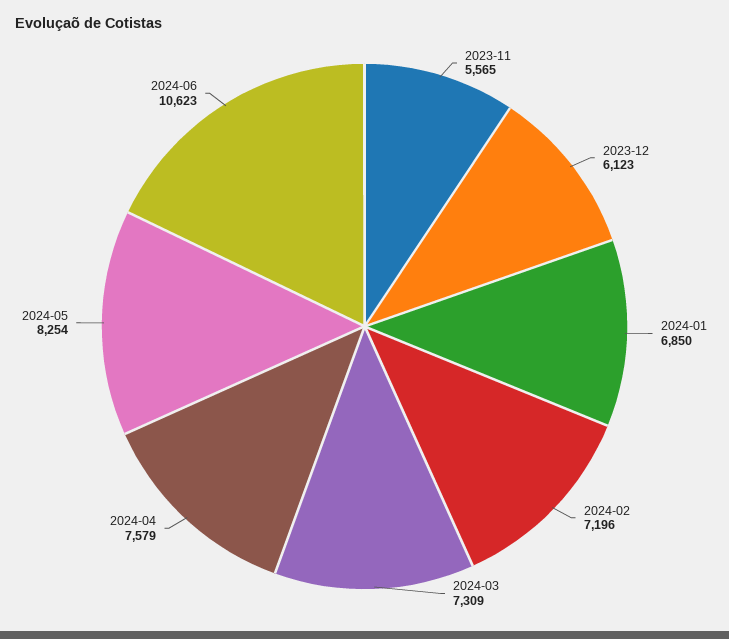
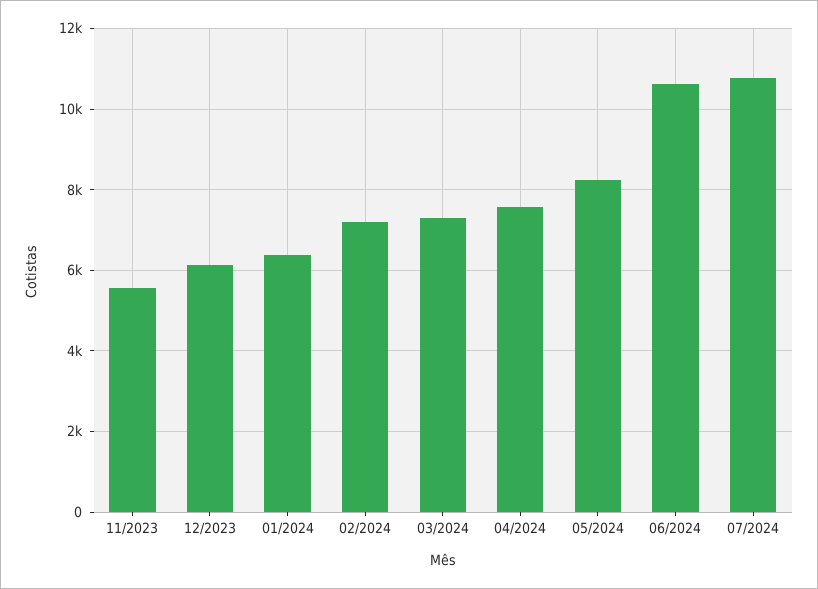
2024-01: 6850 -> 6400
07/2024: none -> 10800

